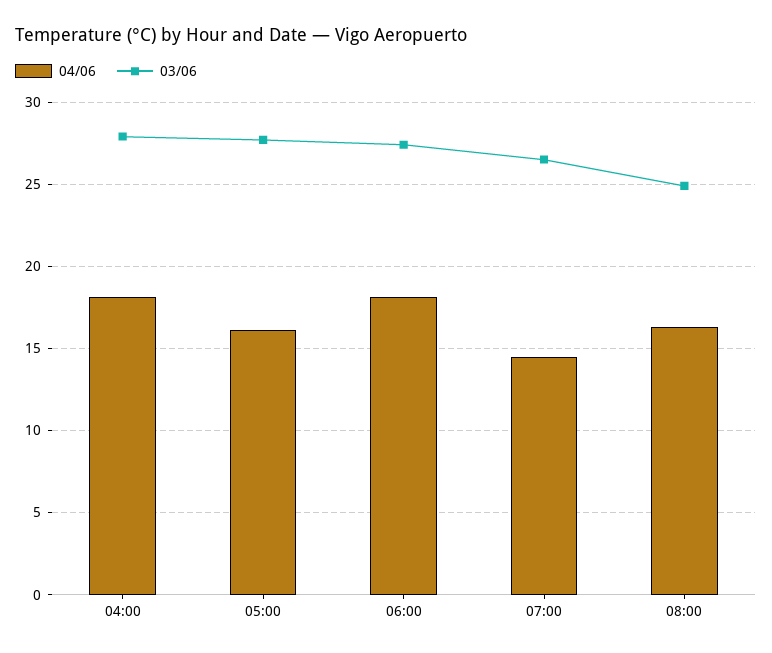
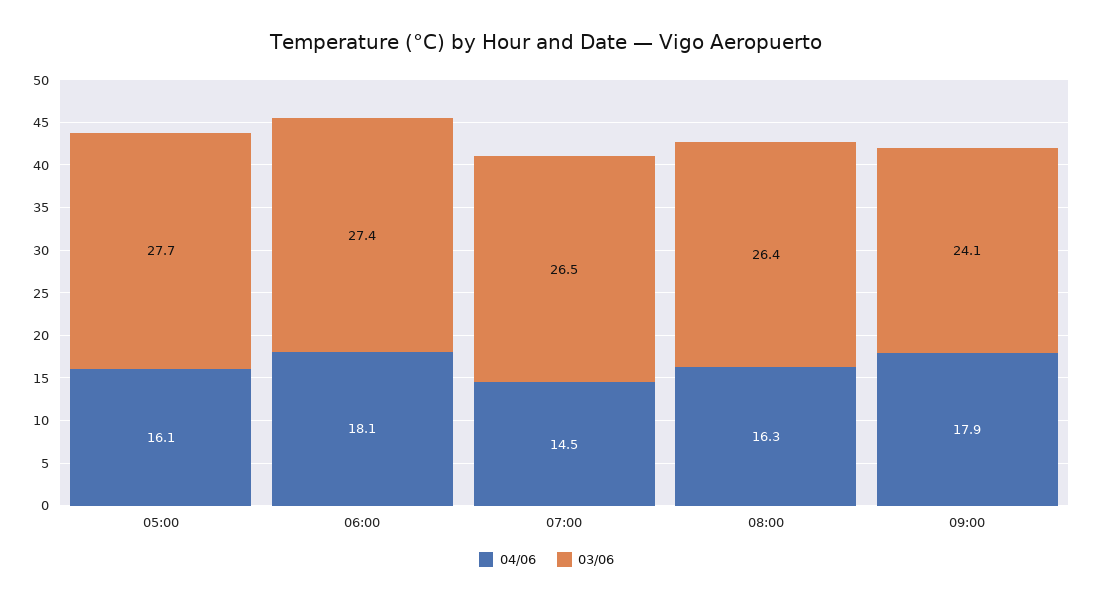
04/06, 04:00: 18 -> none
03/06, 04:00: 28 -> none
03/06, 08:00: 25 -> 26.4
04/06, 09:00: none -> 17.9
03/06, 09:00: none -> 24.1

